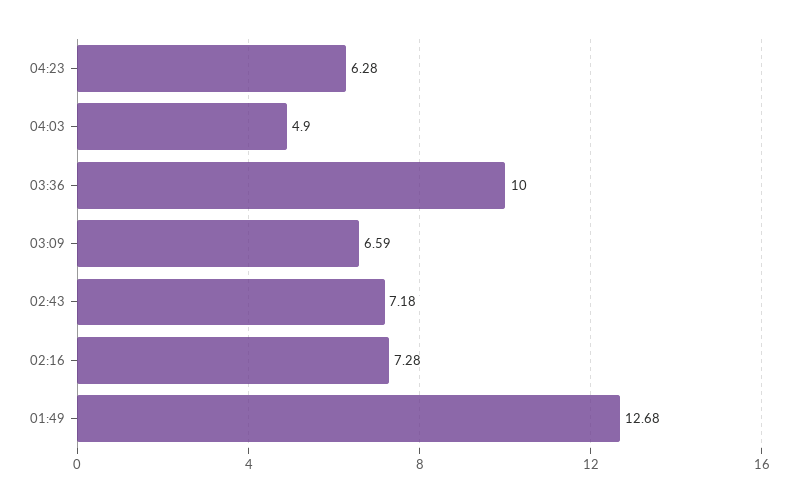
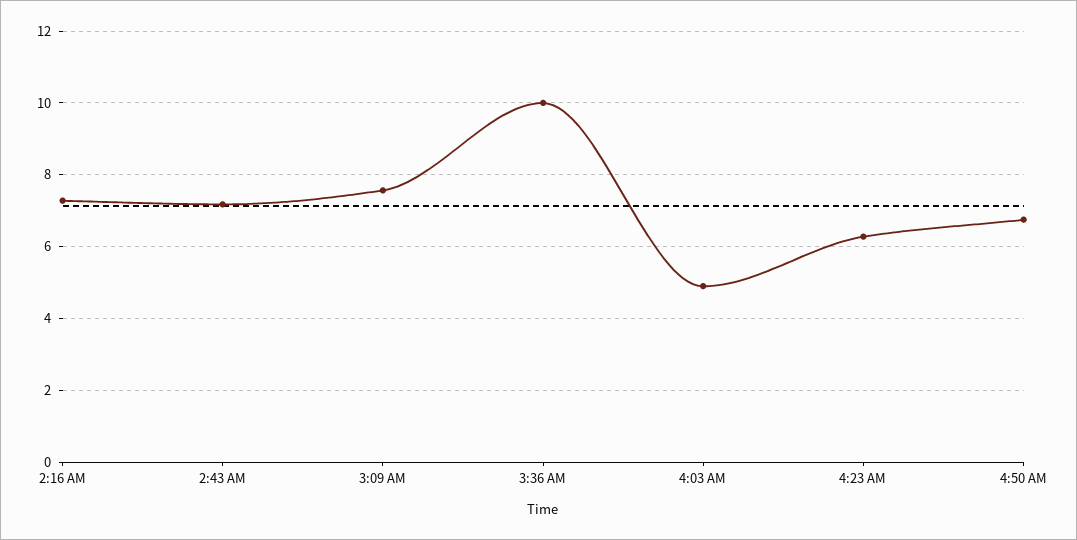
03:09: 6.59 -> 7.6
01:49: 12.68 -> none
4:50 AM: none -> 6.8

